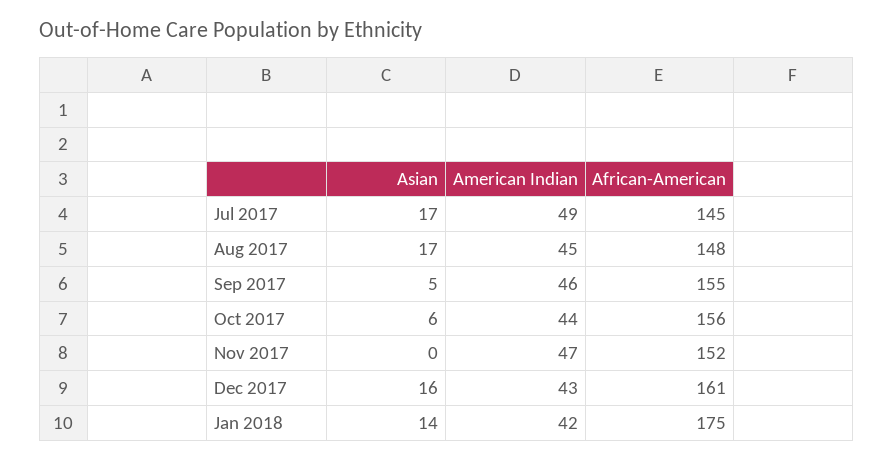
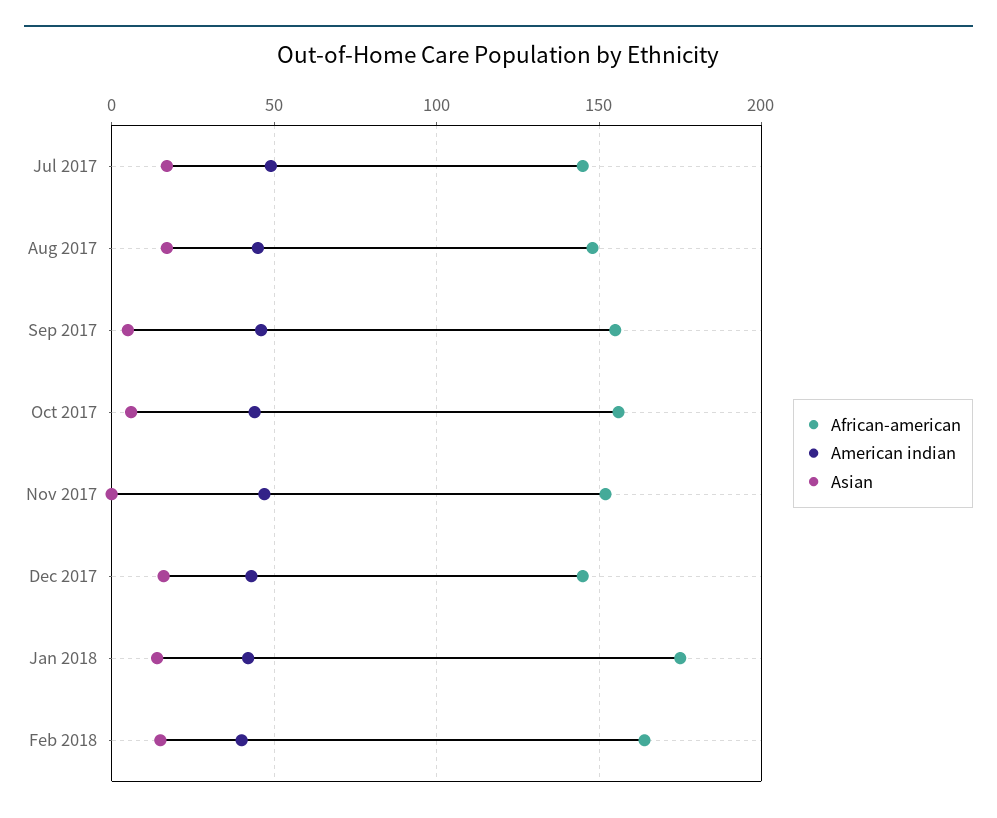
African-American, Dec 2017: 161 -> 145
African-American, Feb 2018: none -> 165
American Indian, Feb 2018: none -> 40
Asian, Feb 2018: none -> 15

